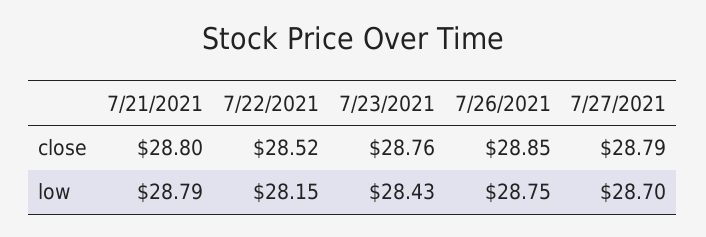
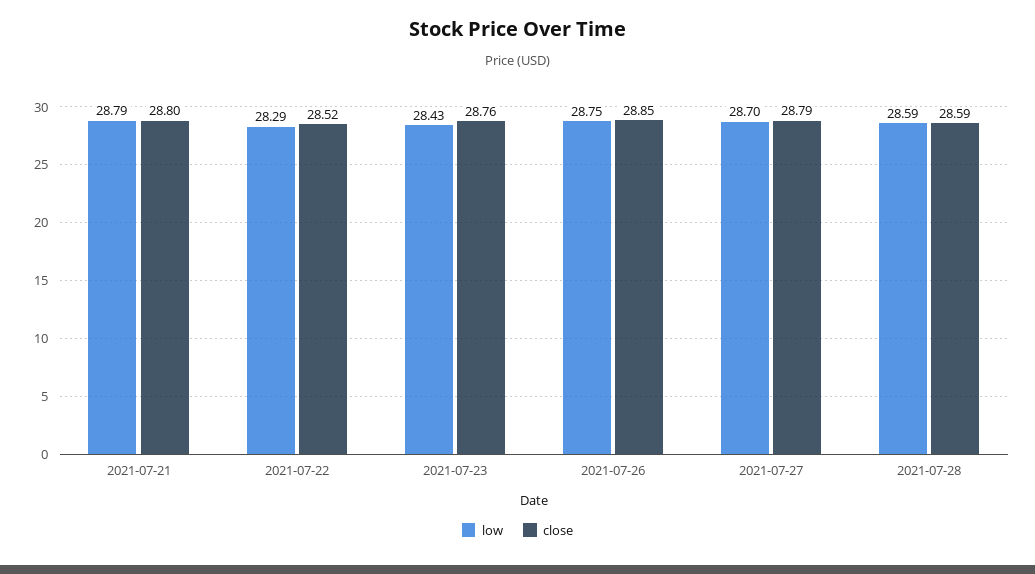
low, 7/22/2021: 28.15 -> 28.29
low, 2021-07-28: none -> 28.59
close, 2021-07-28: none -> 28.59

